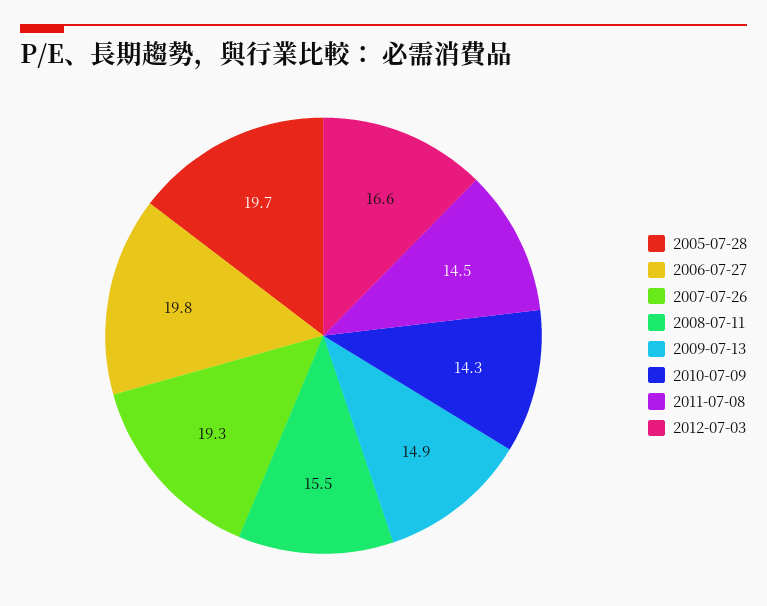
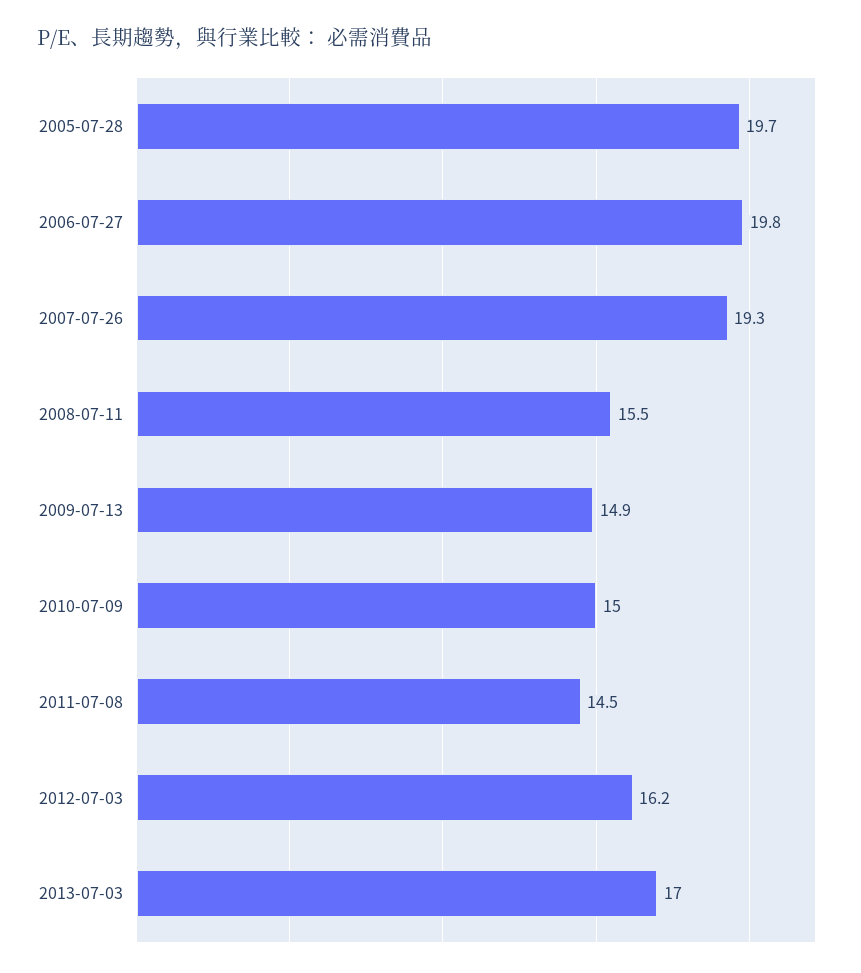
2010-07-09: 14.3 -> 15
2012-07-03: 16.6 -> 16.2
2013-07-03: none -> 17

